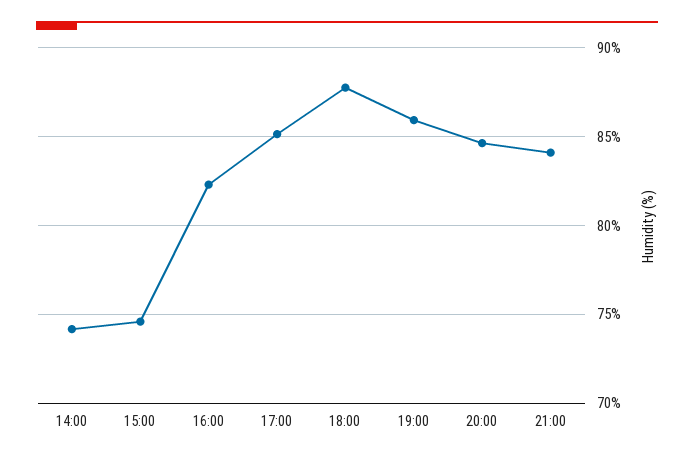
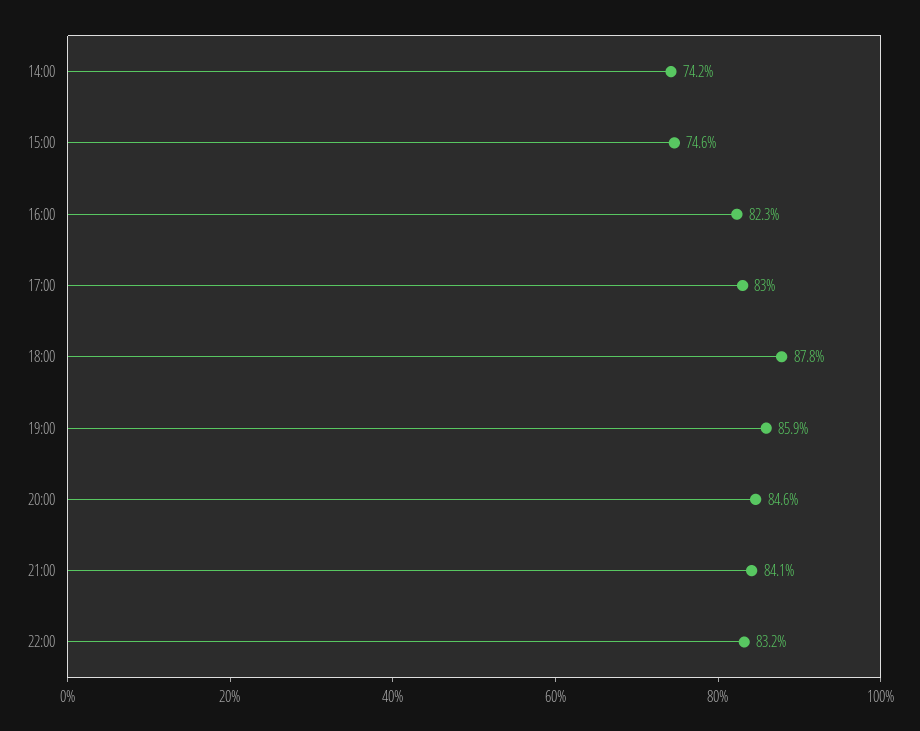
17:00: 85 -> 83
22:00: none -> 83.2

